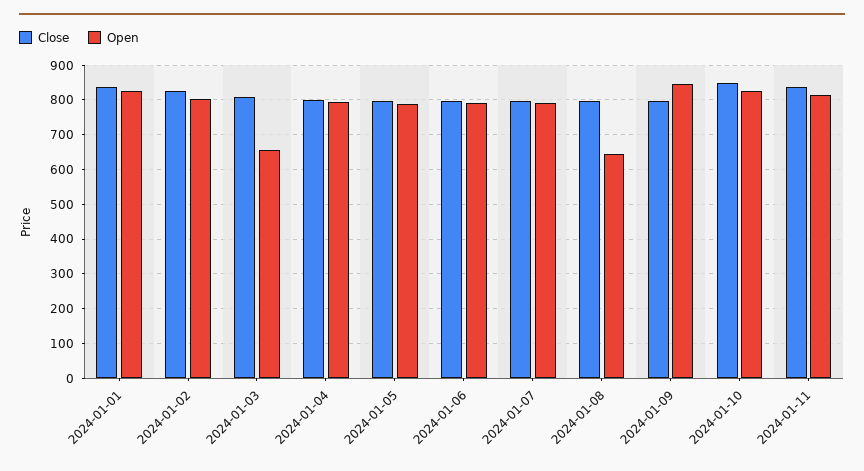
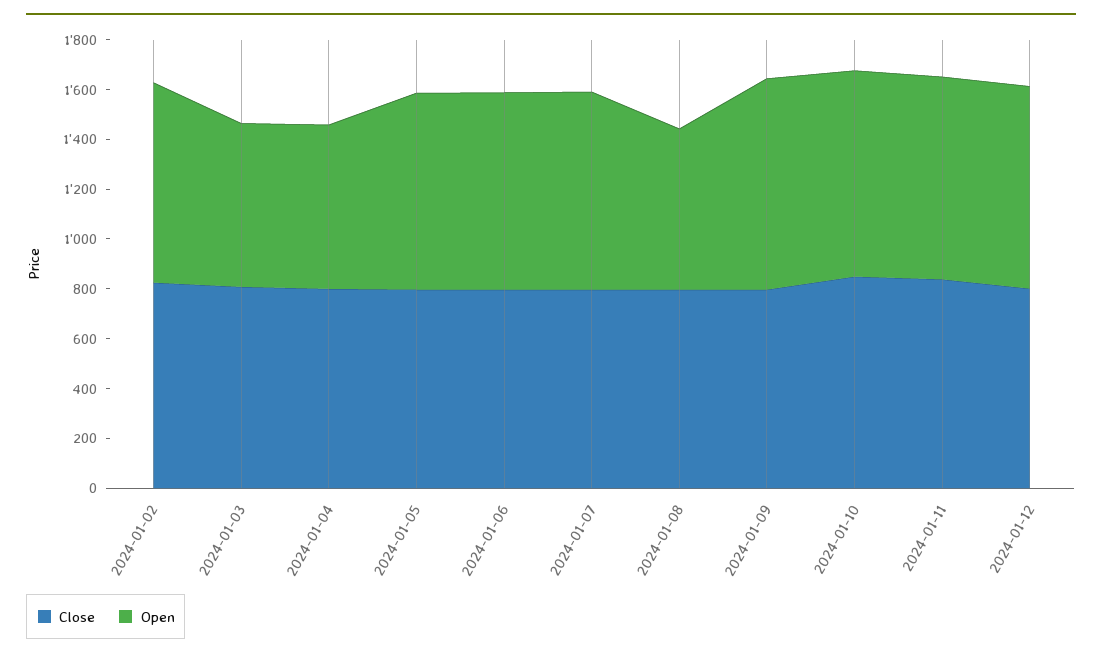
Close, 2024-01-01: 840 -> none
Open, 2024-01-01: 820 -> none
Open, 2024-01-04: 800 -> 650
Close, 2024-01-12: none -> 800
Open, 2024-01-12: none -> 800

